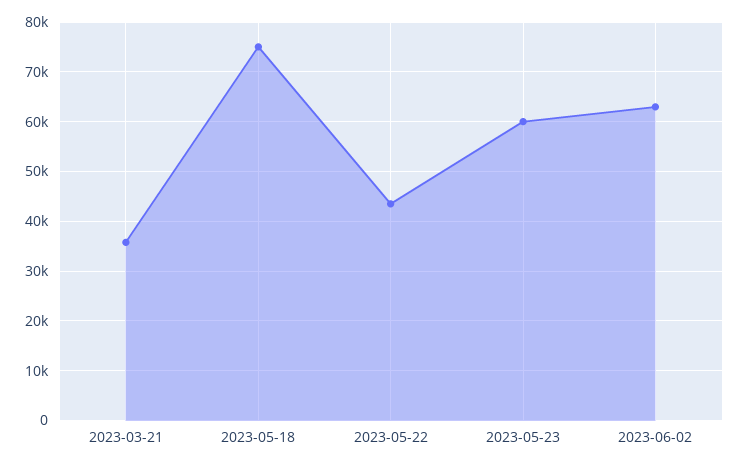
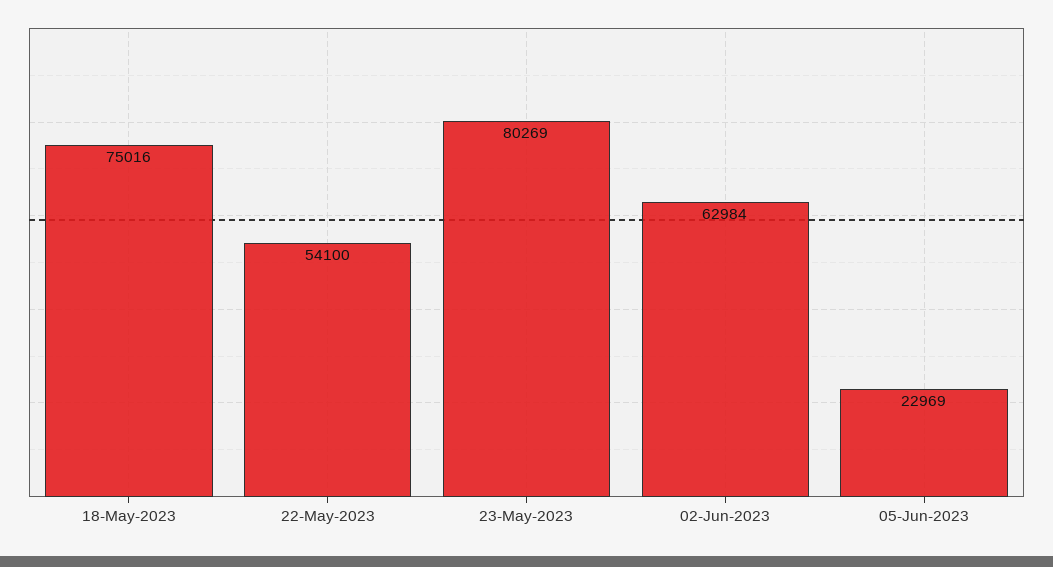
2023-03-21: 36000 -> none
2023-05-22: 44000 -> 54100
2023-05-23: 60000 -> 80269
05-Jun-2023: none -> 22969

